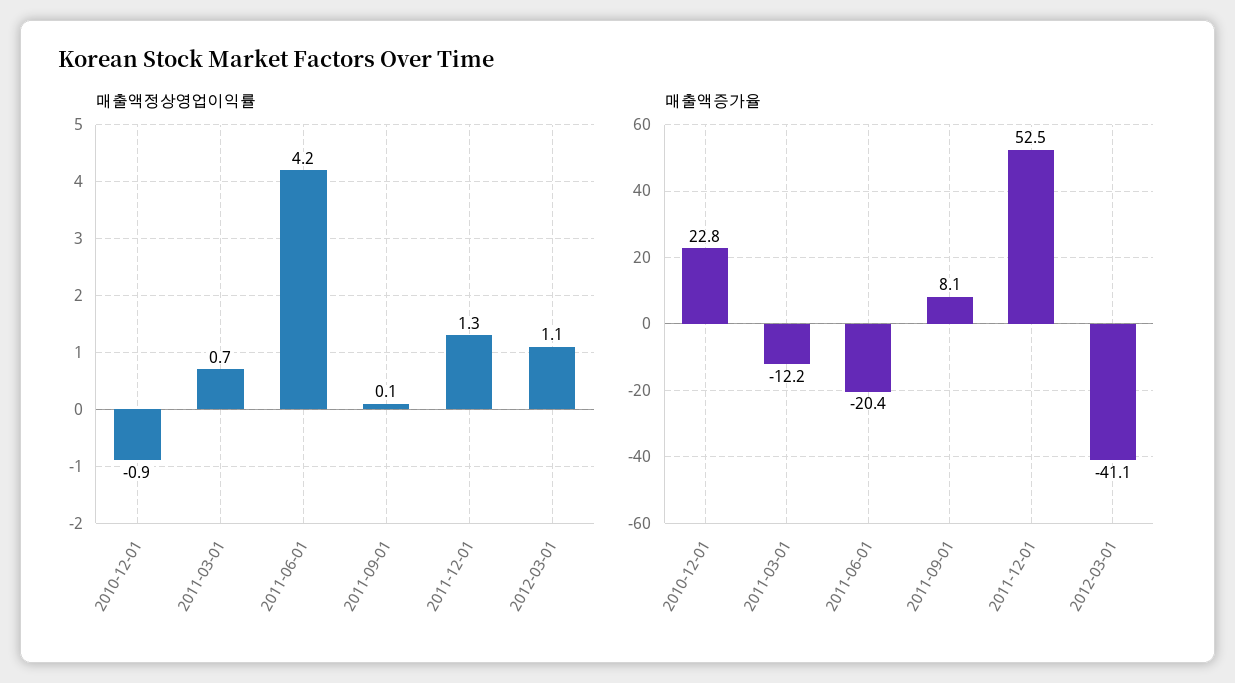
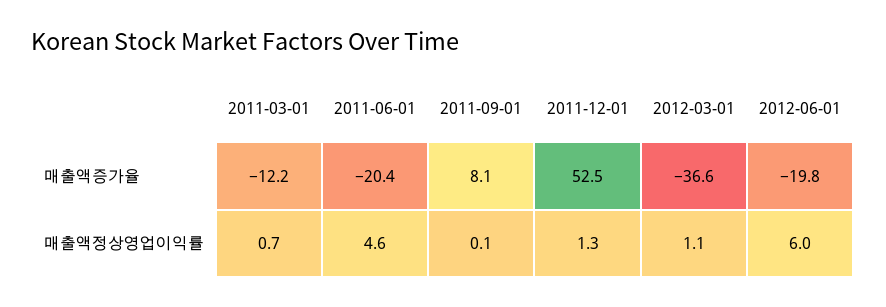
매출액정상영업이익률, 2010-12-01: -0.9 -> none
매출액정상영업이익률, 2011-06-01: 4.2 -> 4.6
매출액증가율, 2010-12-01: 22.8 -> none
매출액증가율, 2012-03-01: -41.1 -> -36.6
매출액증가율, 2012-06-01: none -> -19.8
매출액정상영업이익률, 2012-06-01: none -> 6

